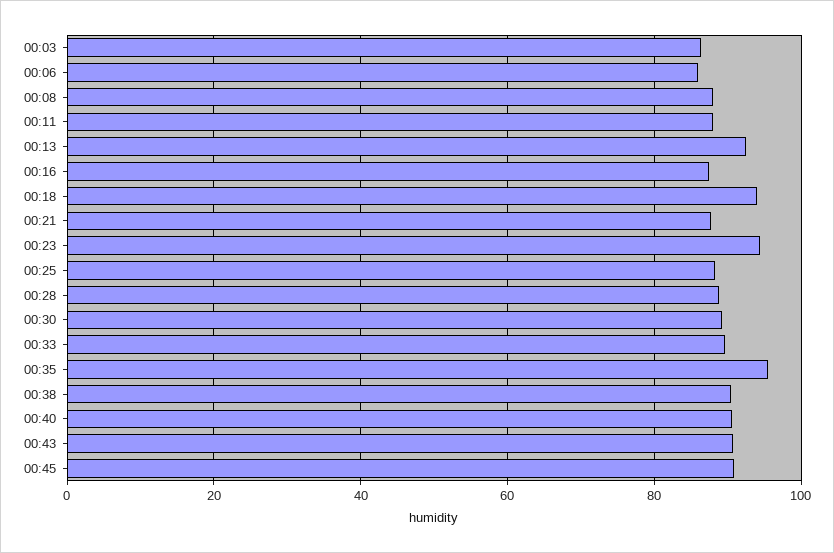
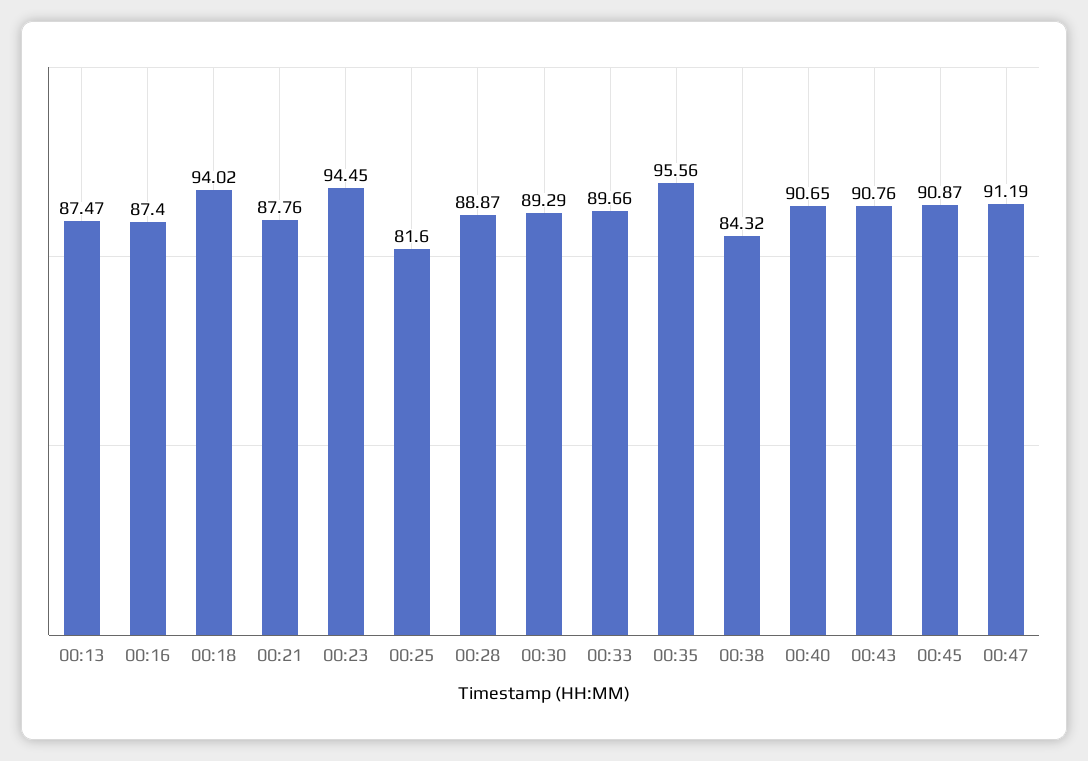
00:03: 86 -> none
00:06: 86 -> none
00:08: 88 -> none
00:11: 88 -> none
00:13: 92 -> 87.47
00:25: 88 -> 81.6
00:38: 90 -> 84.32
00:47: none -> 91.19

